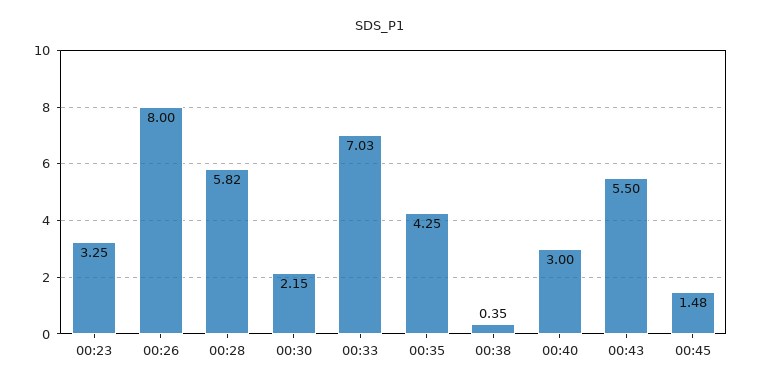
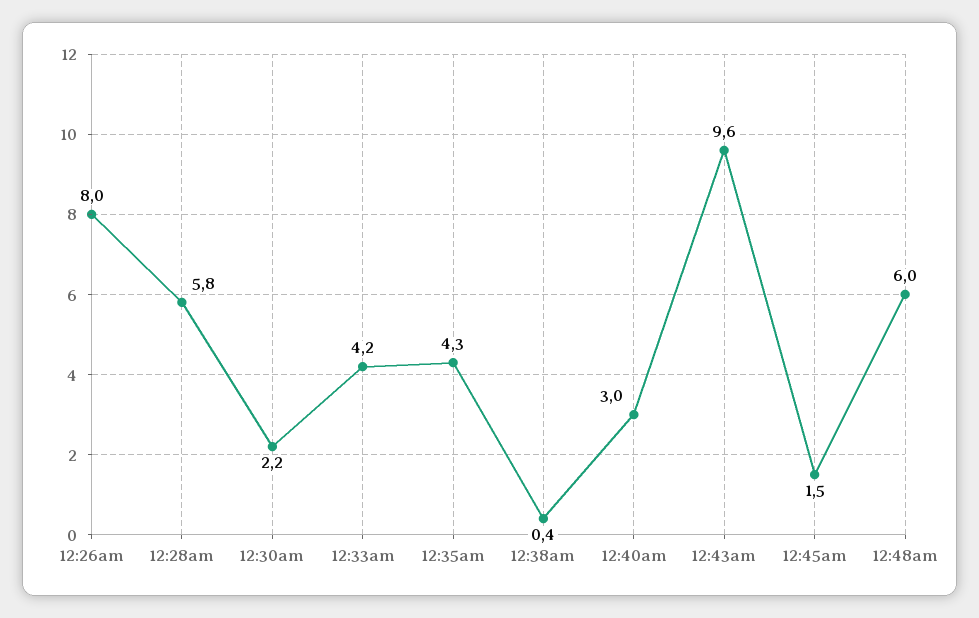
00:23: 3.25 -> none
00:33: 7.03 -> 4.2
00:43: 5.5 -> 9.6
12:48am: none -> 6

